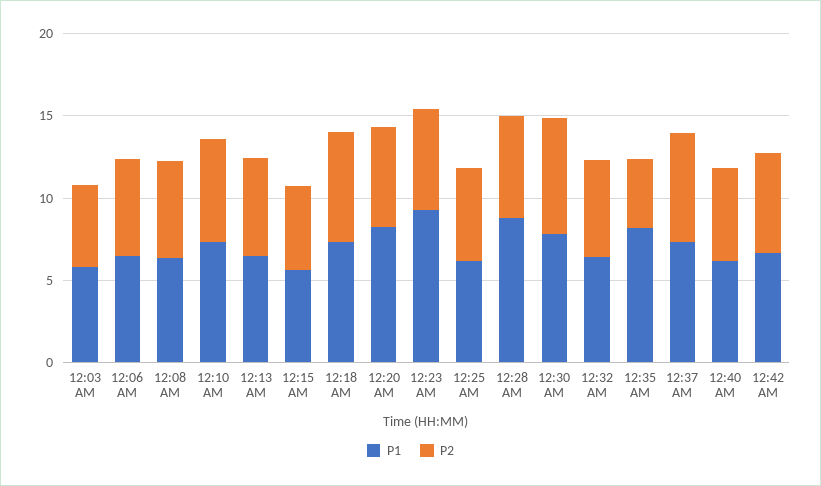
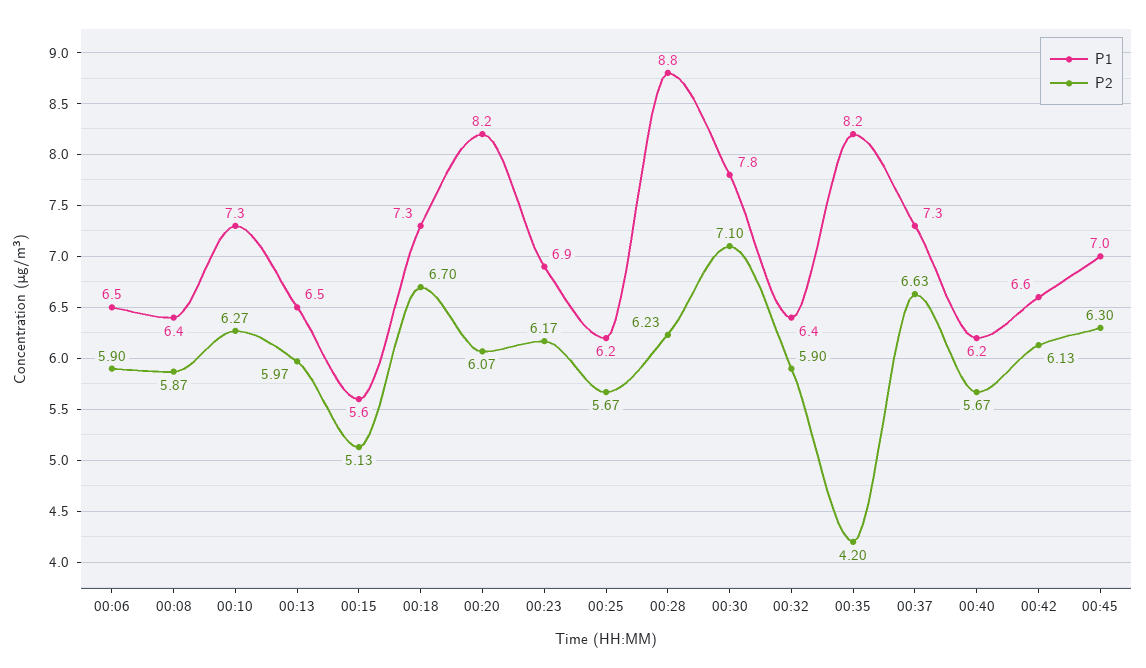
P1, 12:03 AM: 6 -> none
P2, 12:03 AM: 5 -> none
P1, 12:23 AM: 9 -> 6.9
P1, 00:45: none -> 7
P2, 00:45: none -> 6.3

